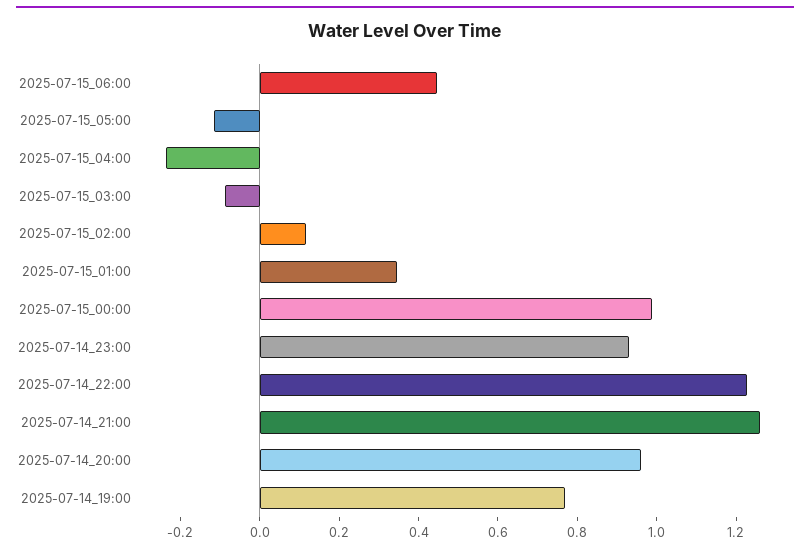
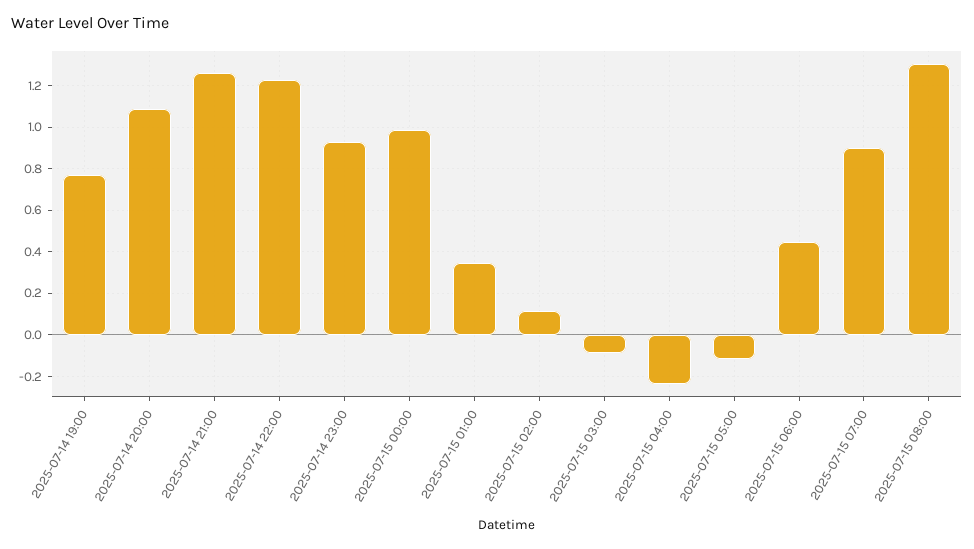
2025-07-14_20:00: 0.95 -> 1.1
2025-07-15 07:00: none -> 0.9
2025-07-15 08:00: none -> 1.3

